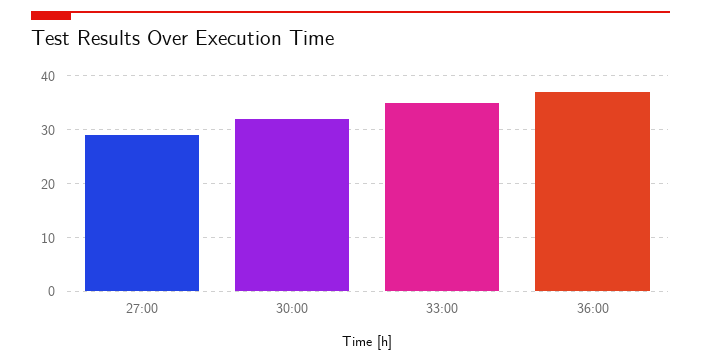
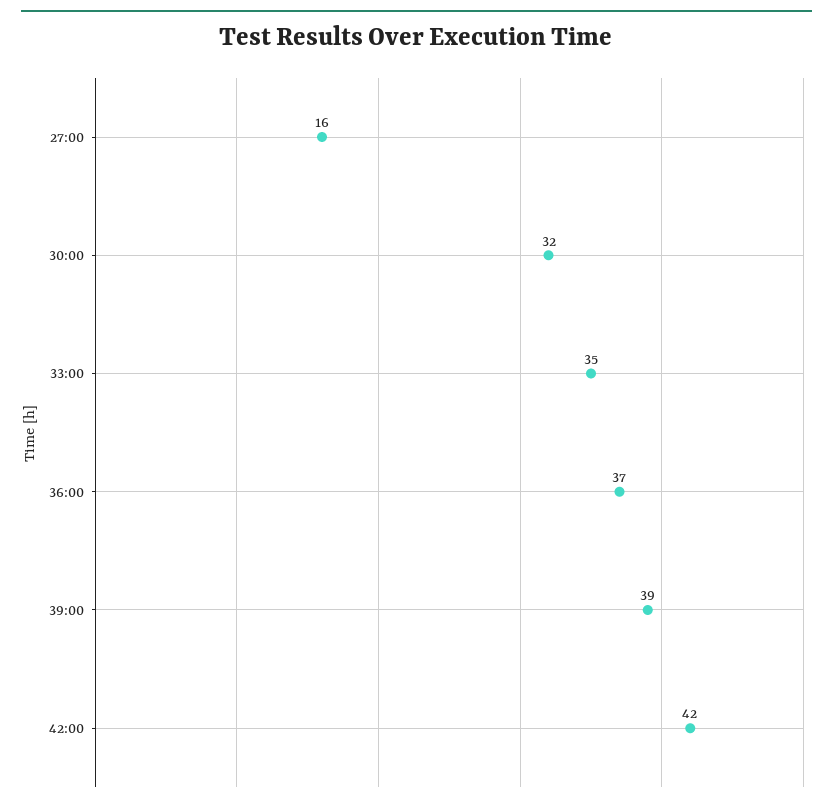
27:00: 30 -> 16
39:00: none -> 39
42:00: none -> 42

